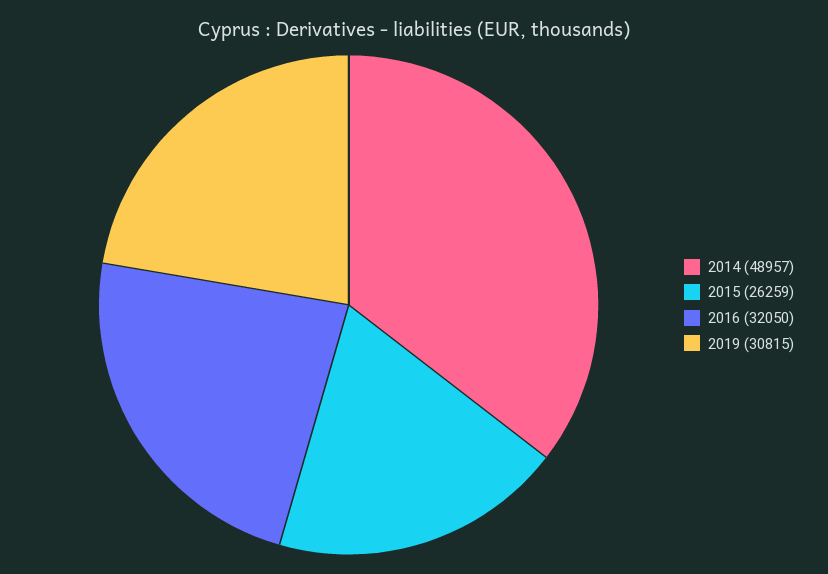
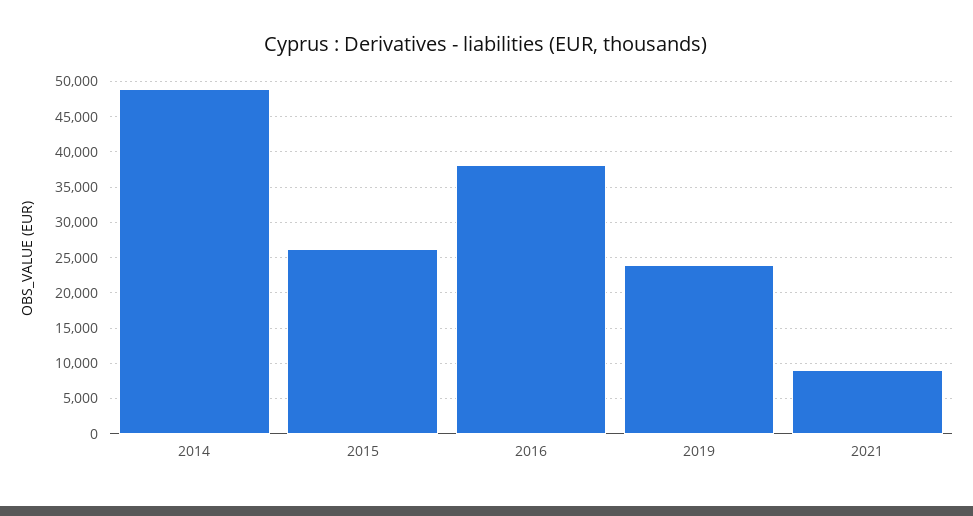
2016: 32050 -> 38000
2019: 30815 -> 24000
2021: none -> 9000

